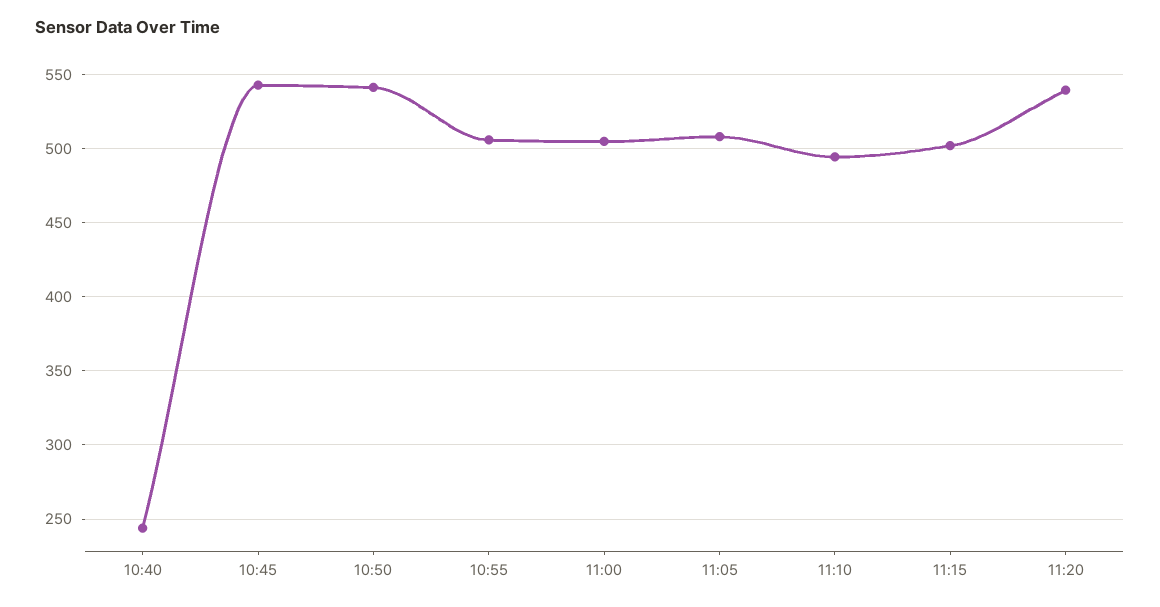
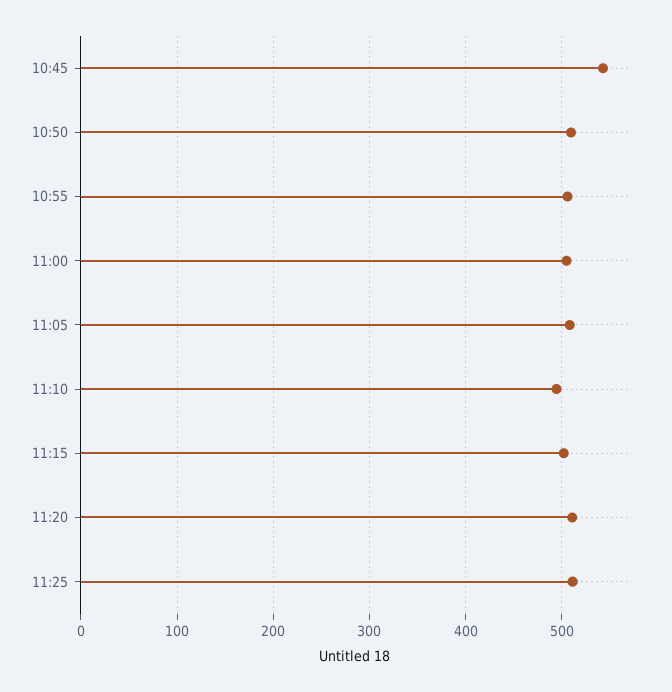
10:40: 245 -> none
10:50: 540 -> 510
11:20: 540 -> 510
11:25: none -> 510

